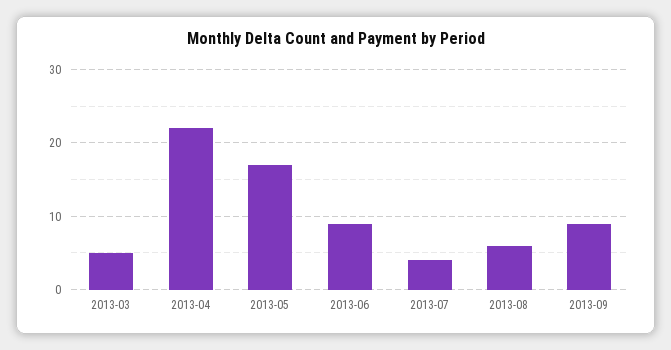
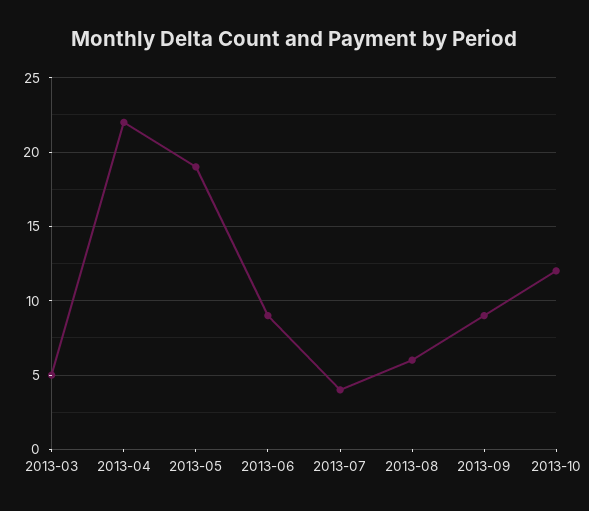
2013-05: 17 -> 19
2013-10: none -> 12

